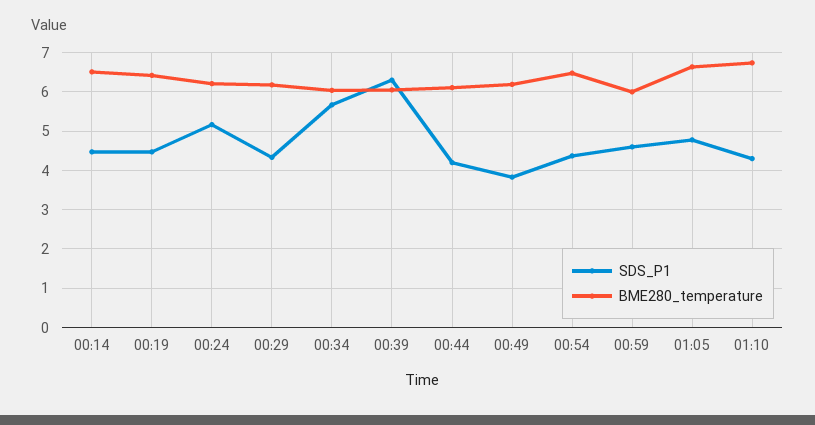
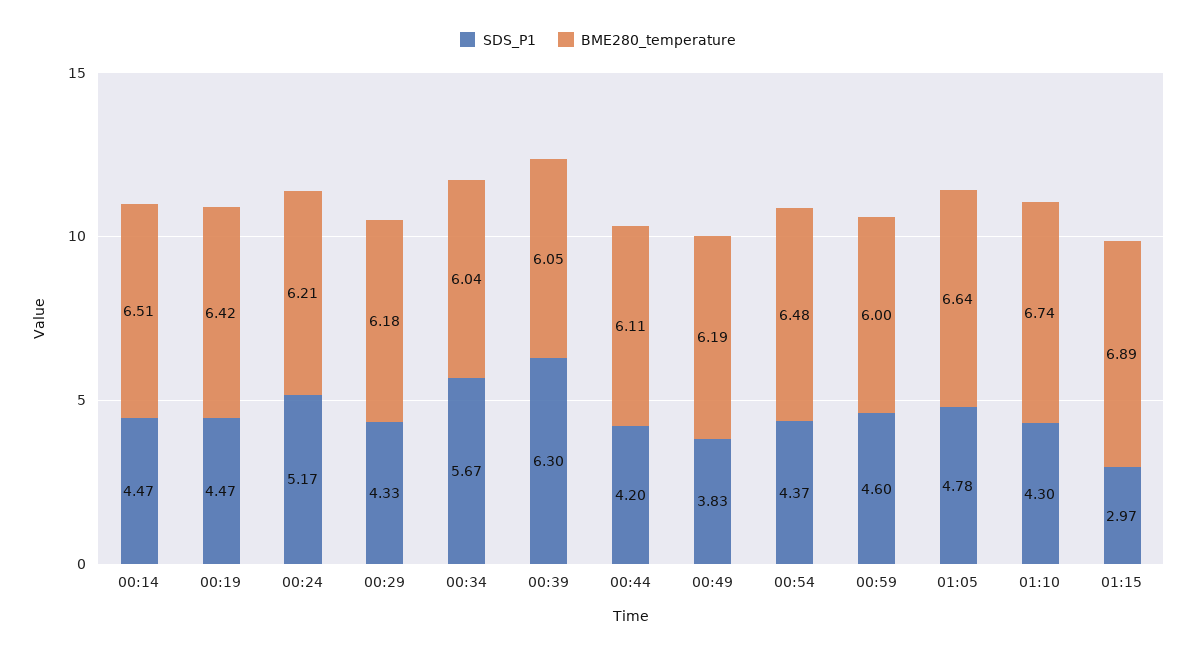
SDS_P1, 01:15: none -> 2.97
BME280_temperature, 01:15: none -> 6.89

